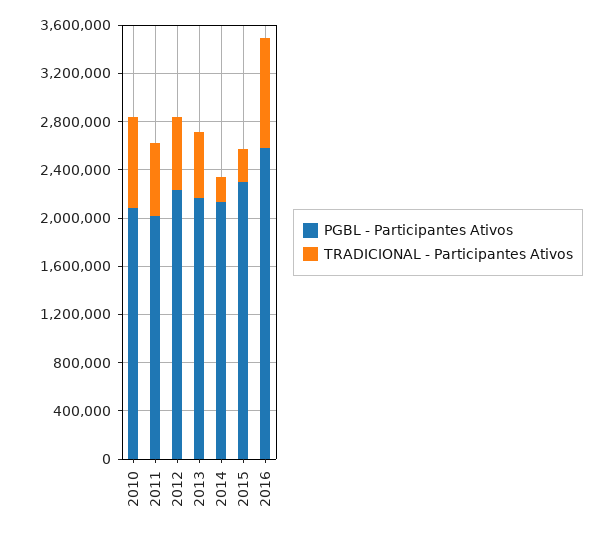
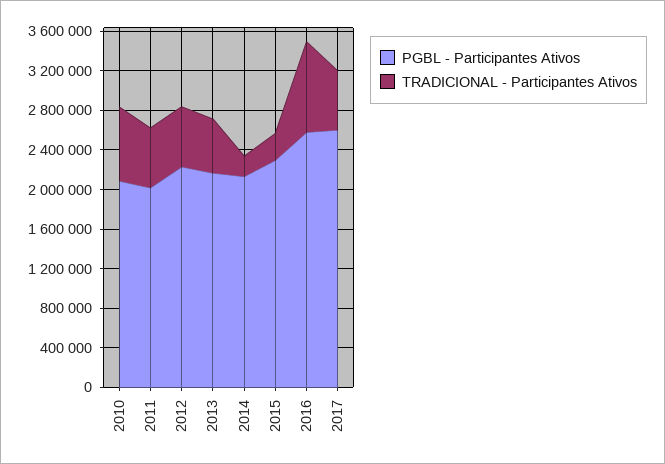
PGBL - Participantes Ativos, 2017: none -> 2600000
TRADICIONAL - Participantes Ativos, 2017: none -> 600000

